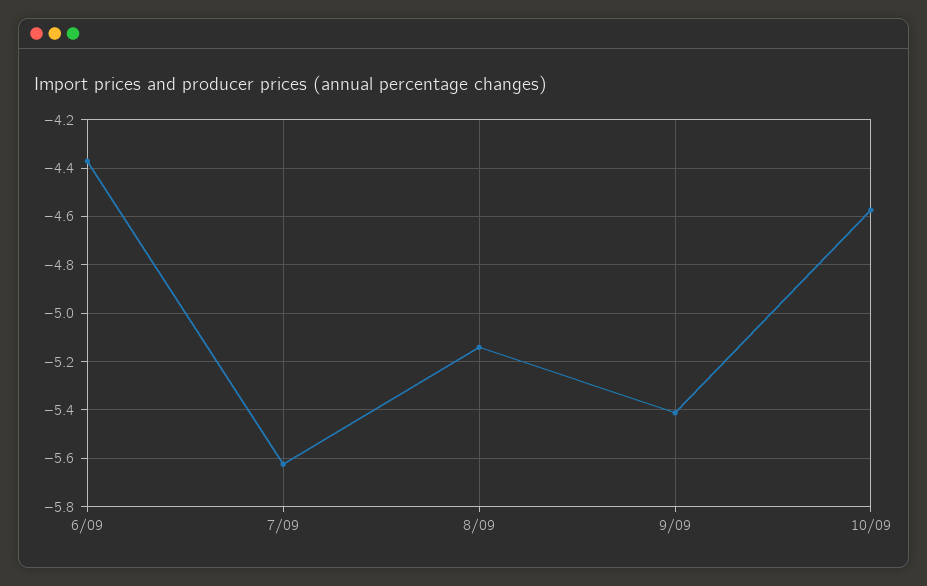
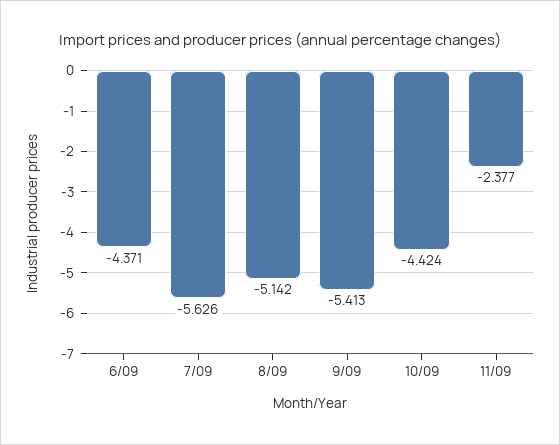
10/09: -4.575 -> -4.424
11/09: none -> -2.377

